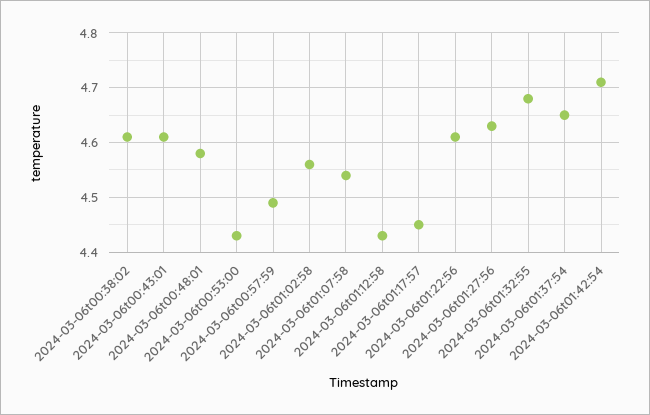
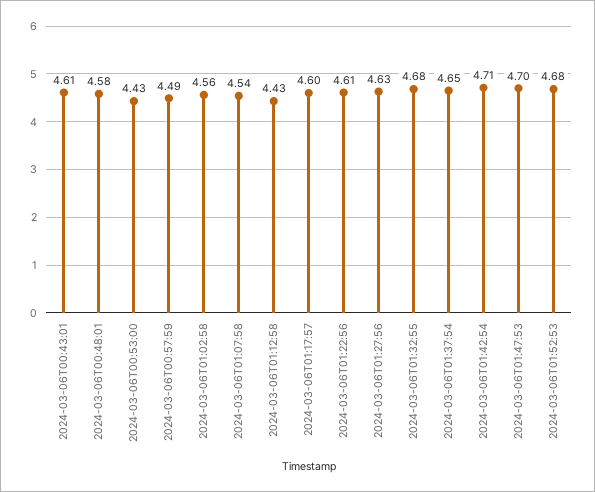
2024-03-06t00:38:02: 4.6 -> none
2024-03-06t01:17:57: 4.45 -> 4.6
2024-03-06T01:47:53: none -> 4.7
2024-03-06T01:52:53: none -> 4.68

